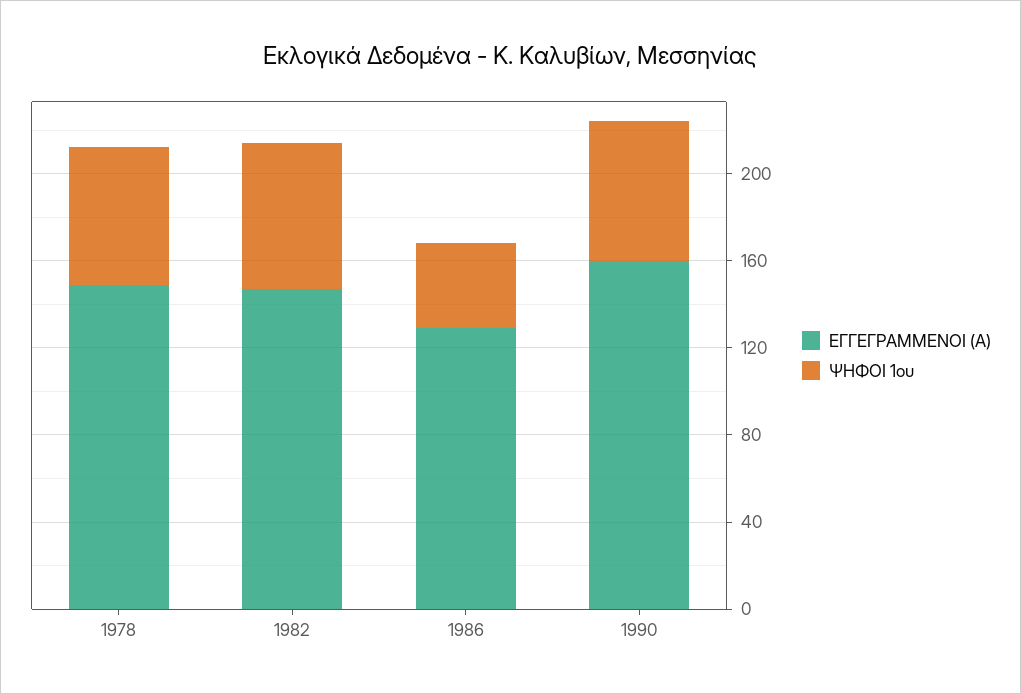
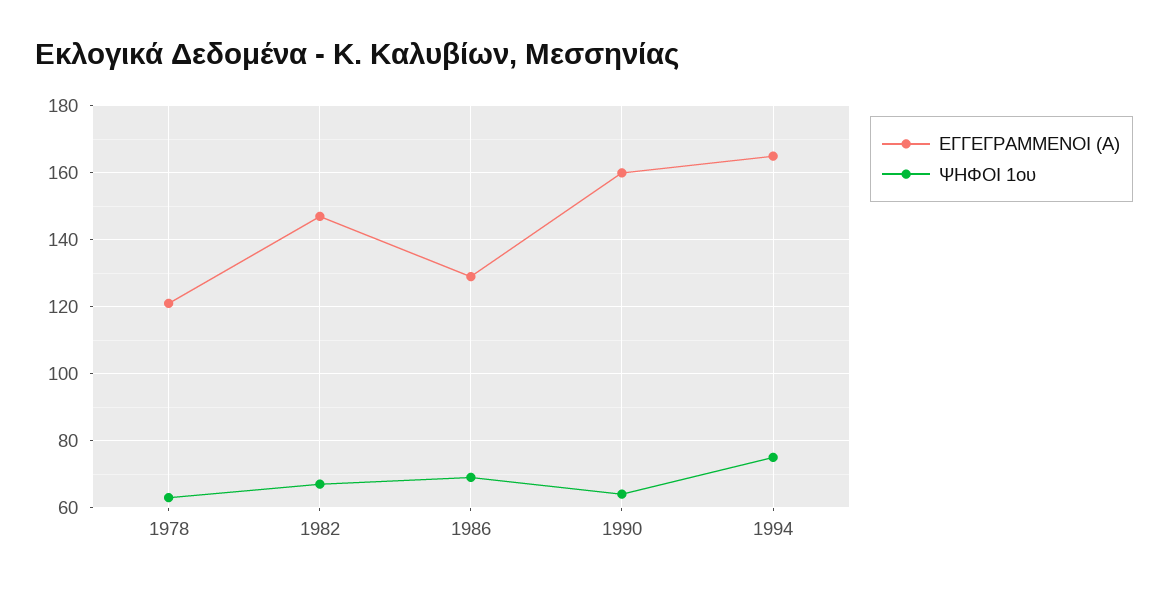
ΕΓΓΕΓΡΑΜΜΕΝΟΙ (Α), 1978: 150 -> 120
ΨΗΦΟΙ 1ου, 1986: 40 -> 70
ΕΓΓΕΓΡΑΜΜΕΝΟΙ (Α), 1994: none -> 165
ΨΗΦΟΙ 1ου, 1994: none -> 75

